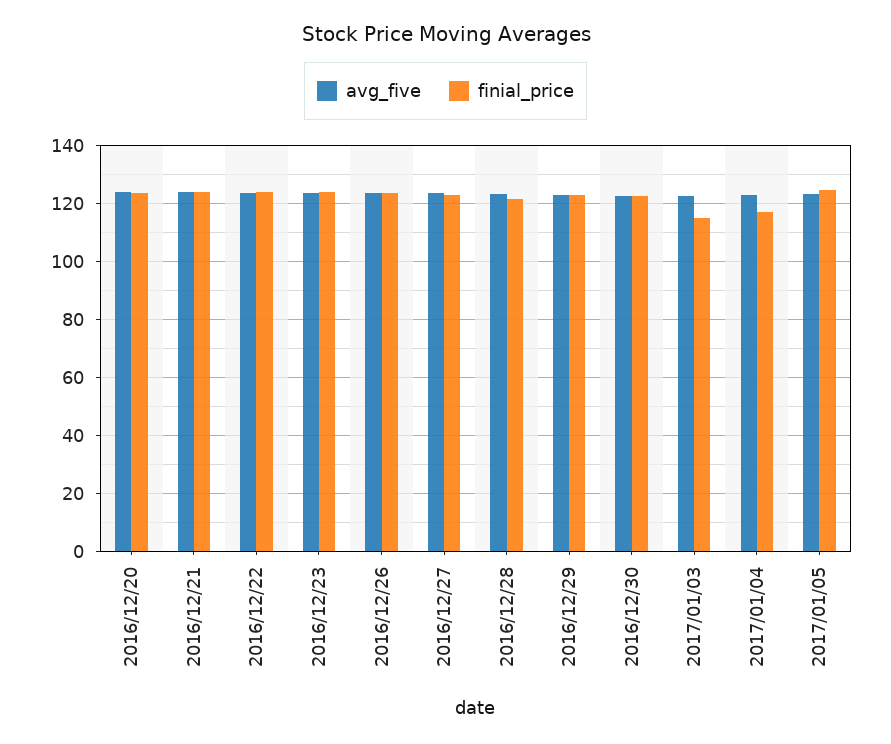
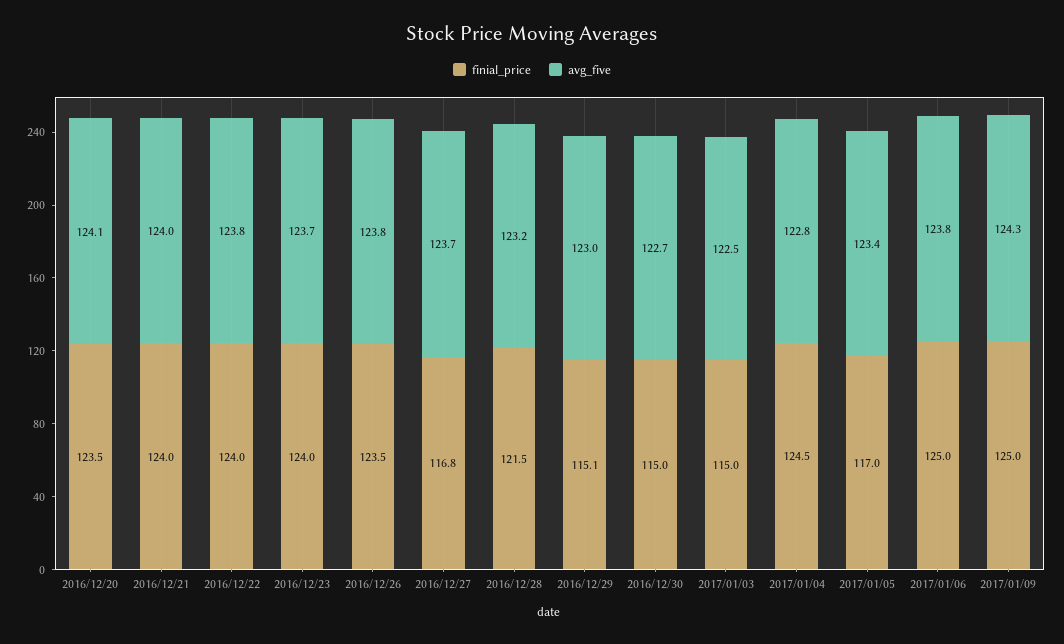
finial_price, 2016/12/27: 122.5 -> 116.8
finial_price, 2016/12/29: 122.5 -> 115.1
finial_price, 2016/12/30: 122.5 -> 115
finial_price, 2017/01/04: 117.5 -> 124.5
finial_price, 2017/01/05: 125 -> 117
finial_price, 2017/01/06: none -> 125
avg_five, 2017/01/06: none -> 123.8
finial_price, 2017/01/09: none -> 125
avg_five, 2017/01/09: none -> 124.3

